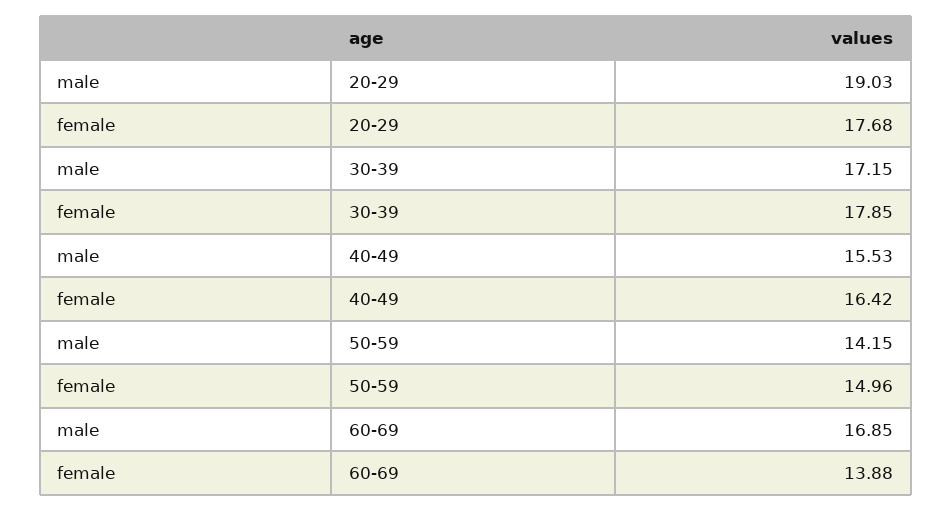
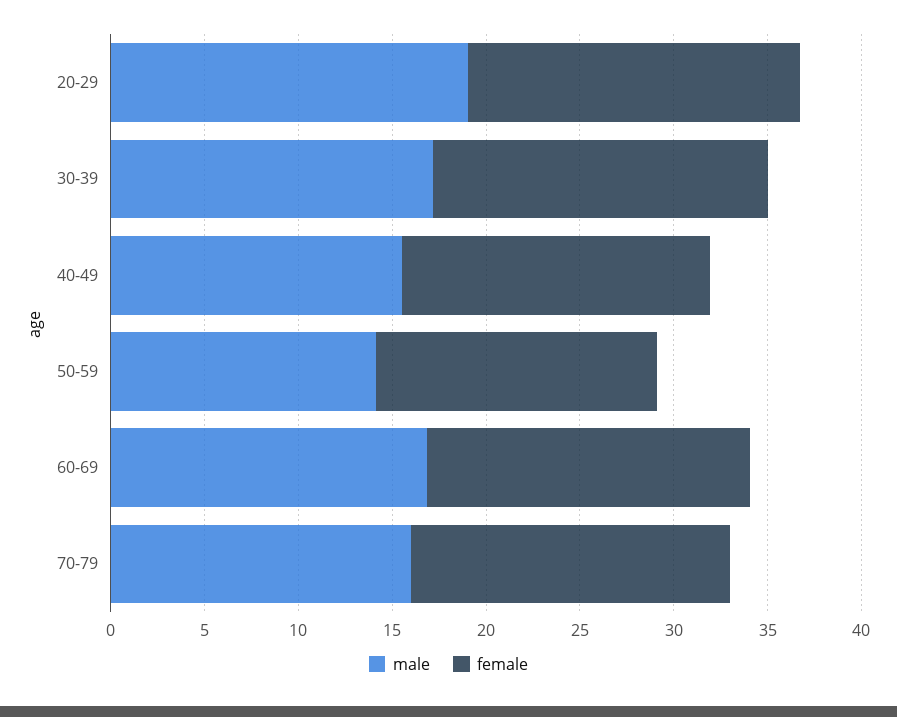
female, 60-69: 13.88 -> 17
male, 70-79: none -> 16
female, 70-79: none -> 17

